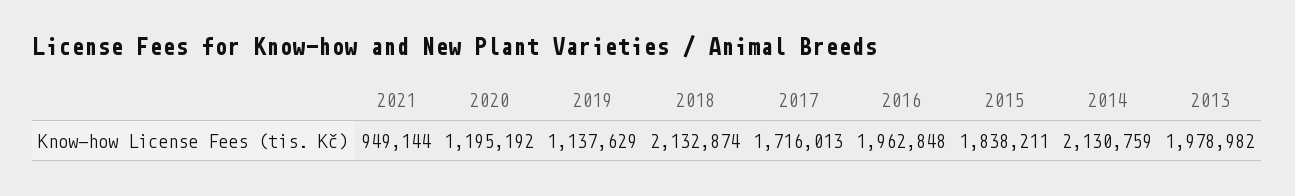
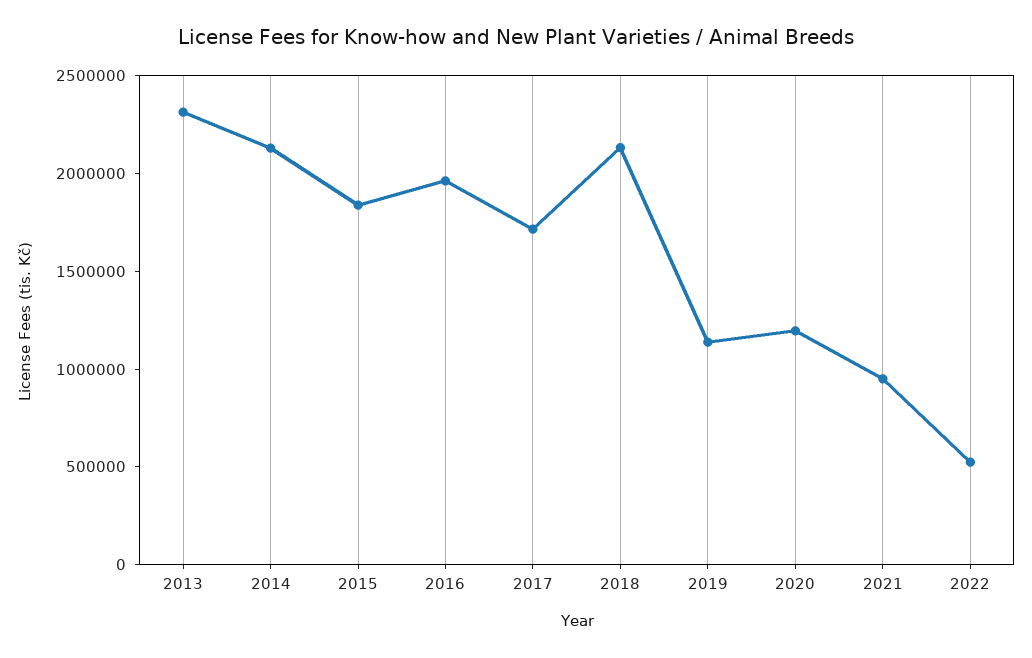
2013: 1978982 -> 2300000
2022: none -> 500000

